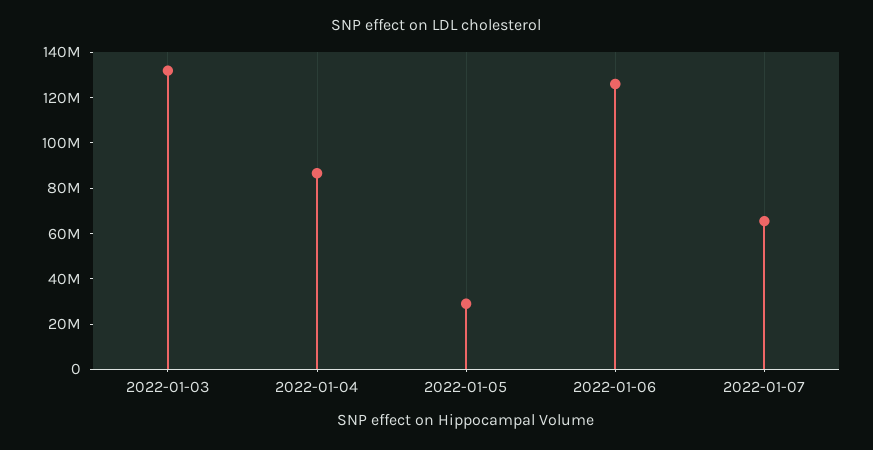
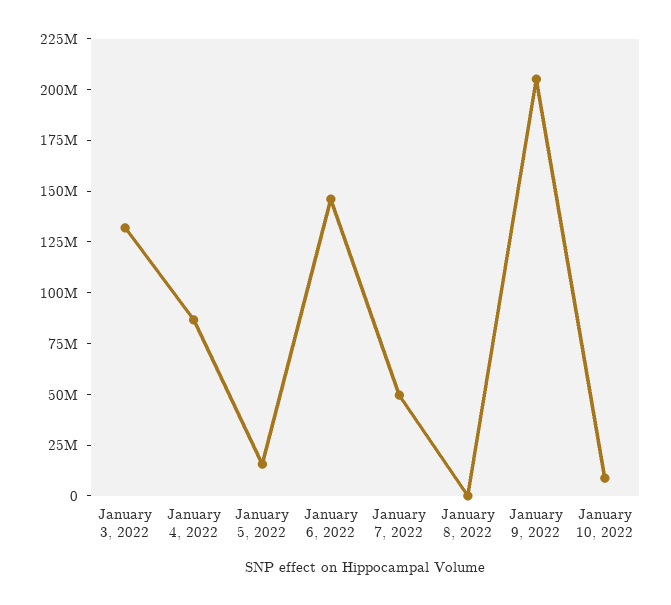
2022-01-05: 30000000 -> 15000000
2022-01-06: 125000000 -> 145000000
2022-01-07: 65000000 -> 50000000
January 8, 2022: none -> 0
January 9, 2022: none -> 205000000
January 10, 2022: none -> 10000000

